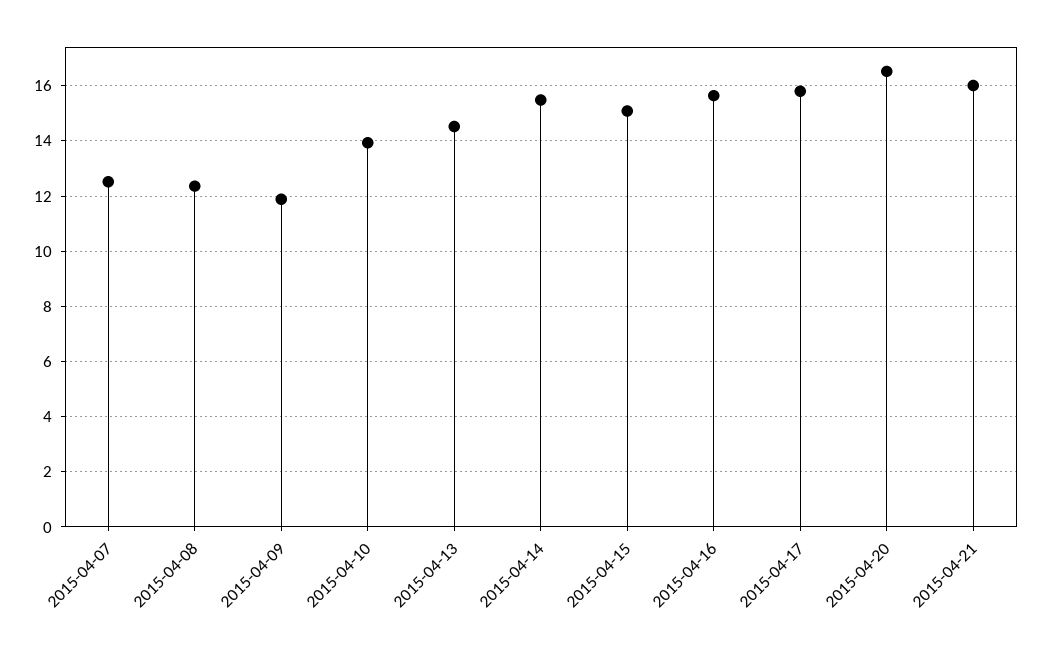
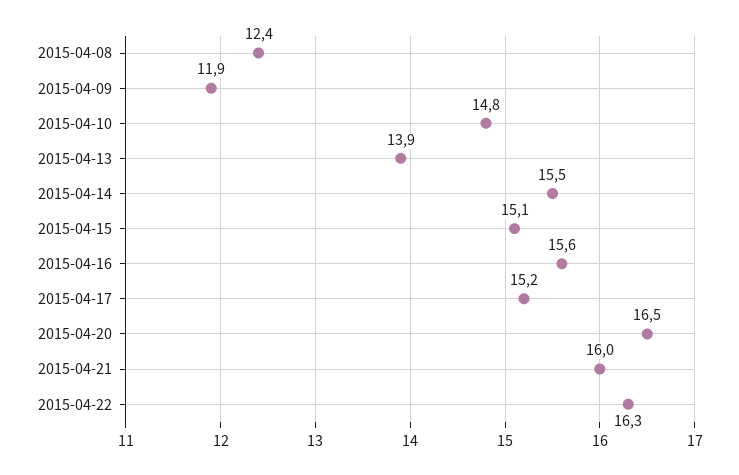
2015-04-07: 12.5 -> none
2015-04-10: 14 -> 14.8
2015-04-13: 14.5 -> 13.9
2015-04-17: 15.75 -> 15.2
2015-04-22: none -> 16.3

